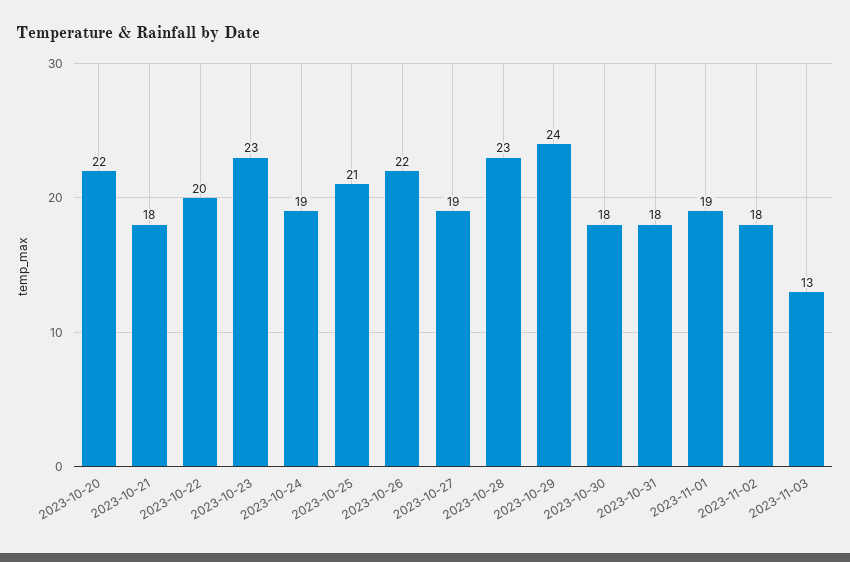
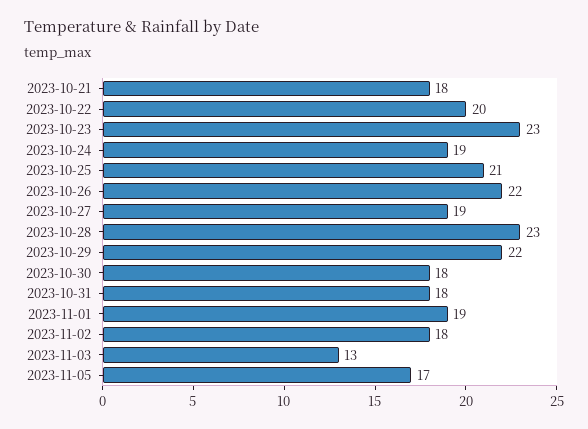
2023-10-20: 22 -> none
2023-10-29: 24 -> 22
2023-11-05: none -> 17

